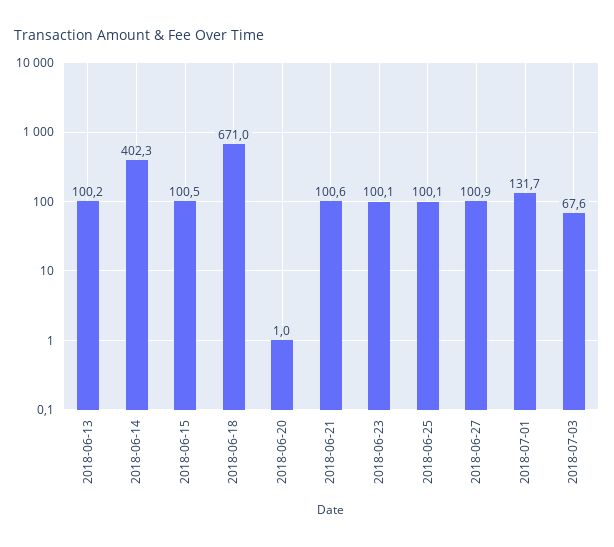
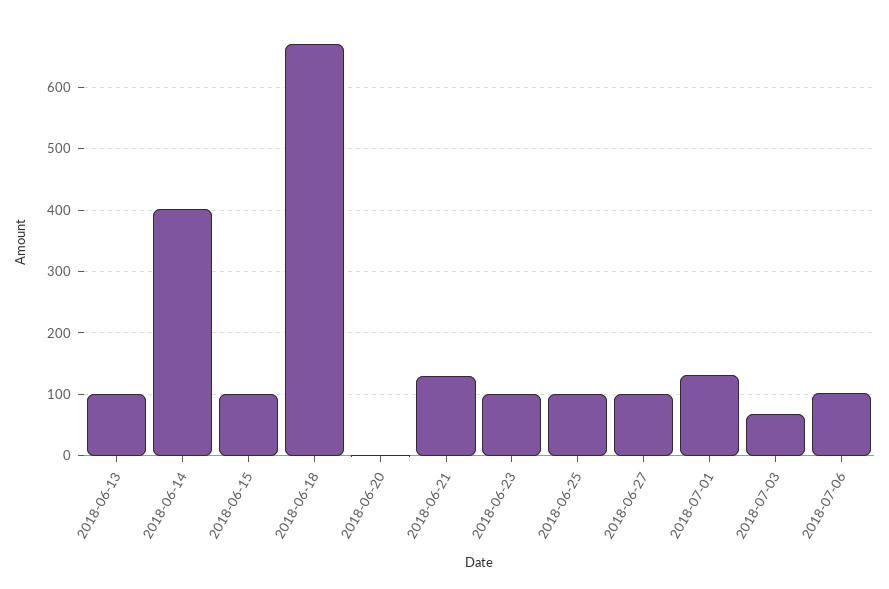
2018-06-21: 100.6 -> 130
2018-07-06: none -> 100

